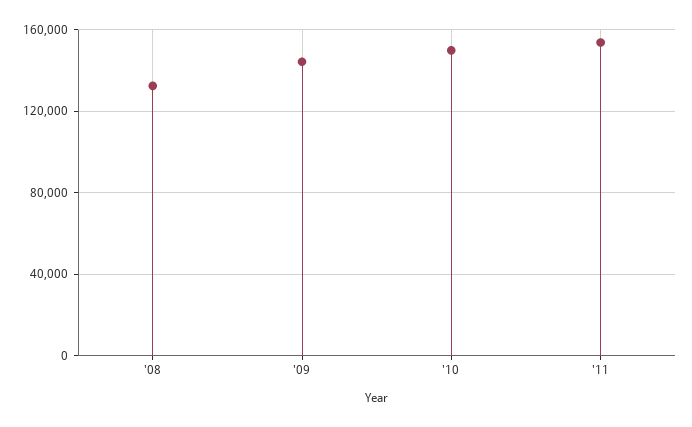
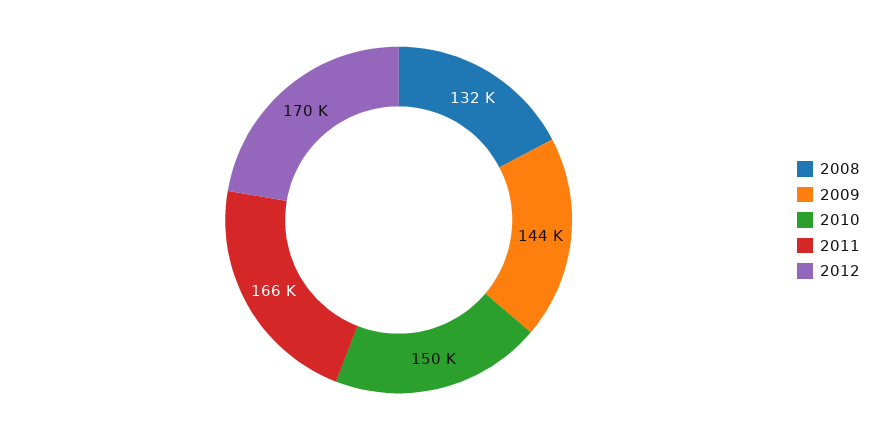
'11: 155000 -> 166000
2012: none -> 170000

